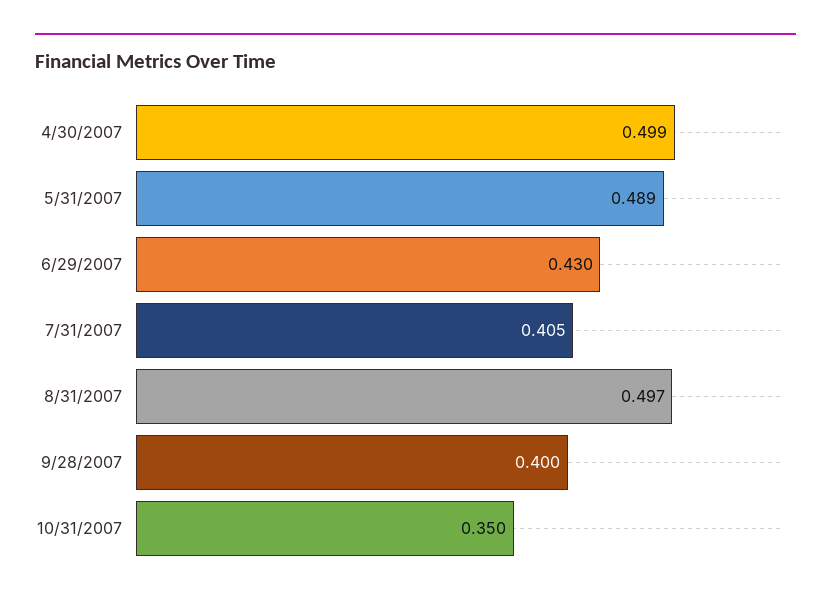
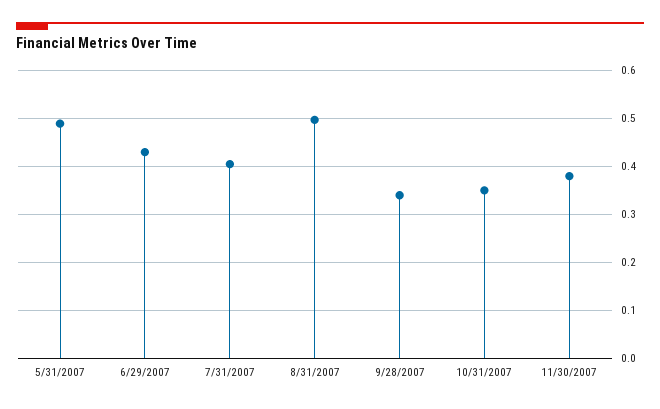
4/30/2007: 0.499 -> none
9/28/2007: 0.4 -> 0.34
11/30/2007: none -> 0.38

